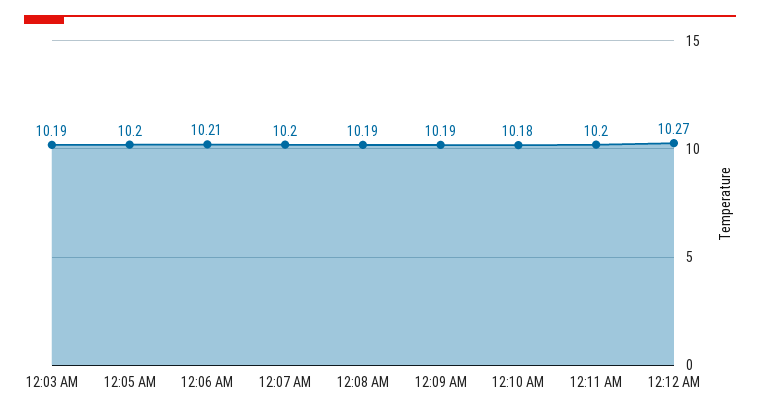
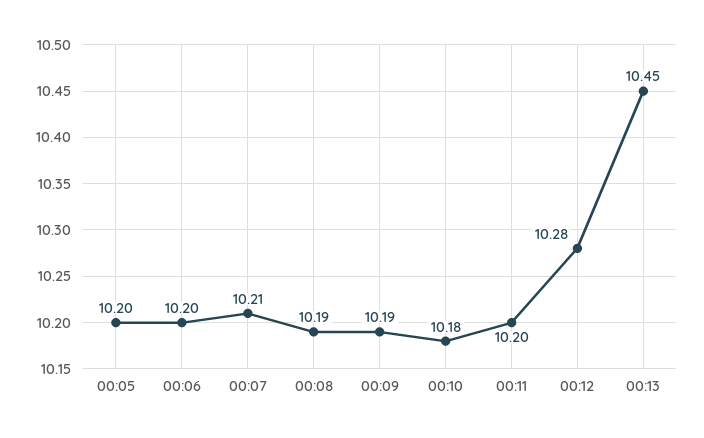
12:03 AM: 10.19 -> none
12:06 AM: 10.21 -> 10.2
12:07 AM: 10.2 -> 10.21
12:12 AM: 10.27 -> 10.28
00:13: none -> 10.45

